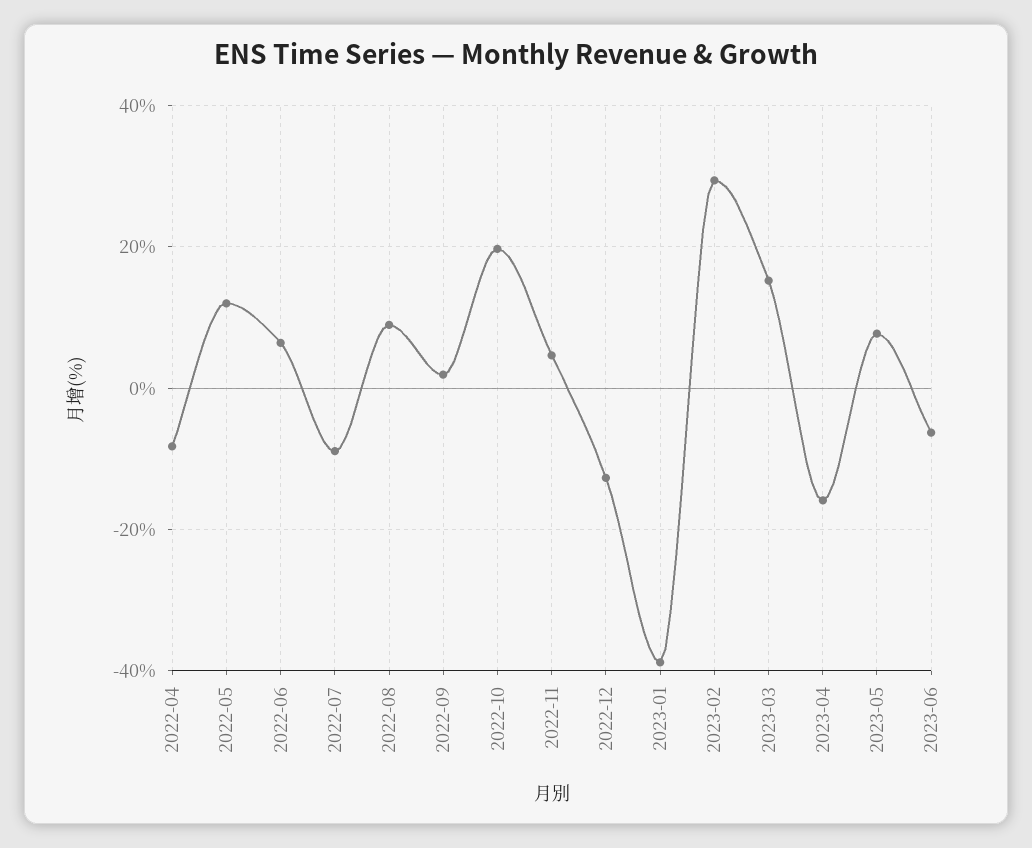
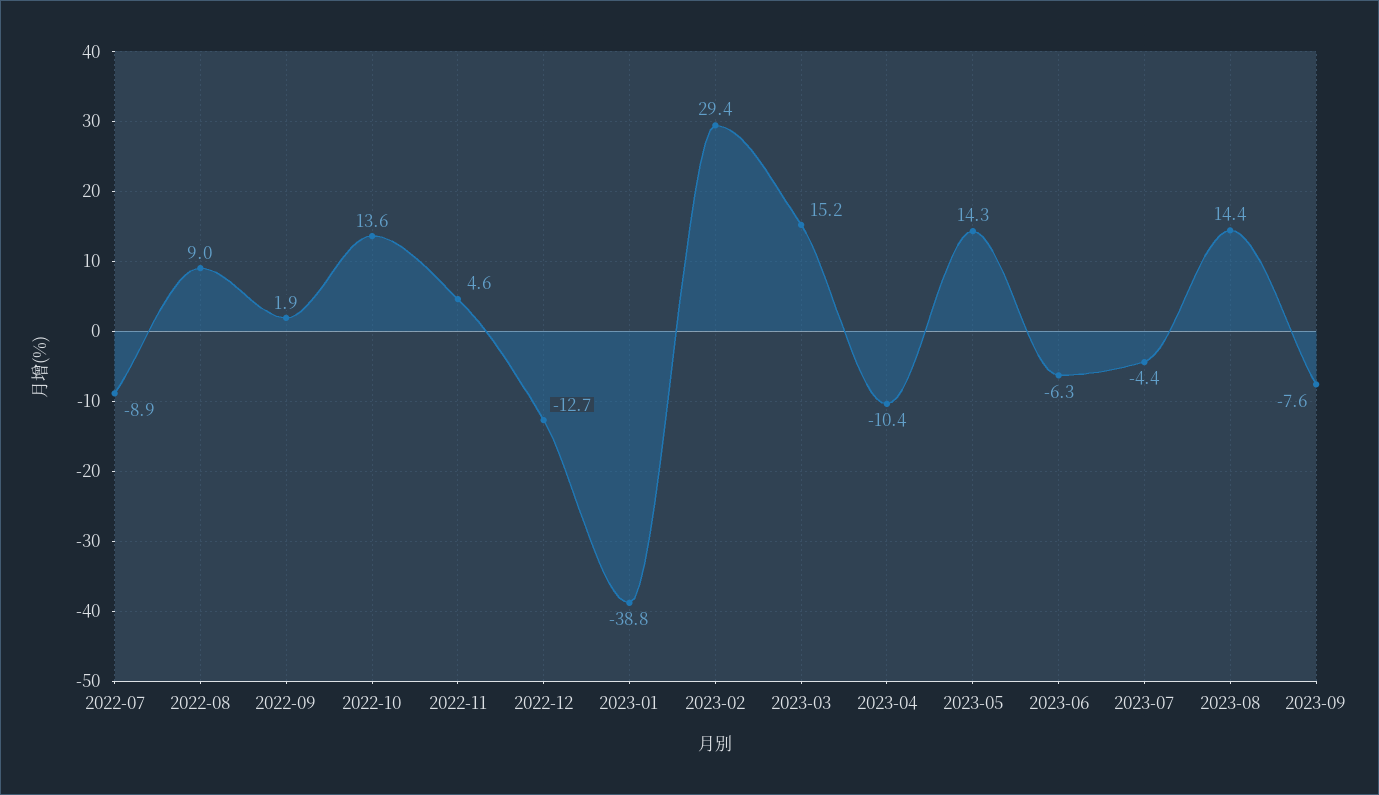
2022-04: -8 -> none
2022-05: 12 -> none
2022-06: 6 -> none
2022-10: 20 -> 13.6
2023-04: -16 -> -10.4
2023-05: 8 -> 14.3
2023-07: none -> -4.4
2023-08: none -> 14.4
2023-09: none -> -7.6

